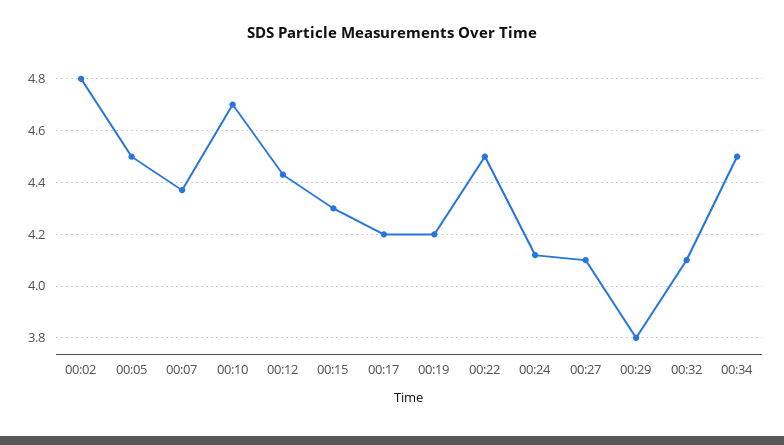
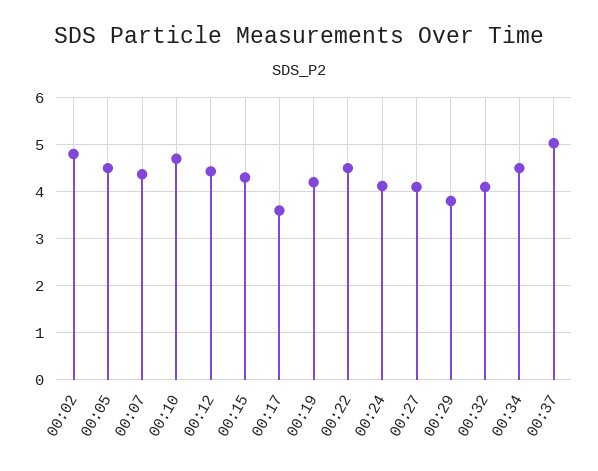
00:17: 4.2 -> 3.6
00:37: none -> 5

